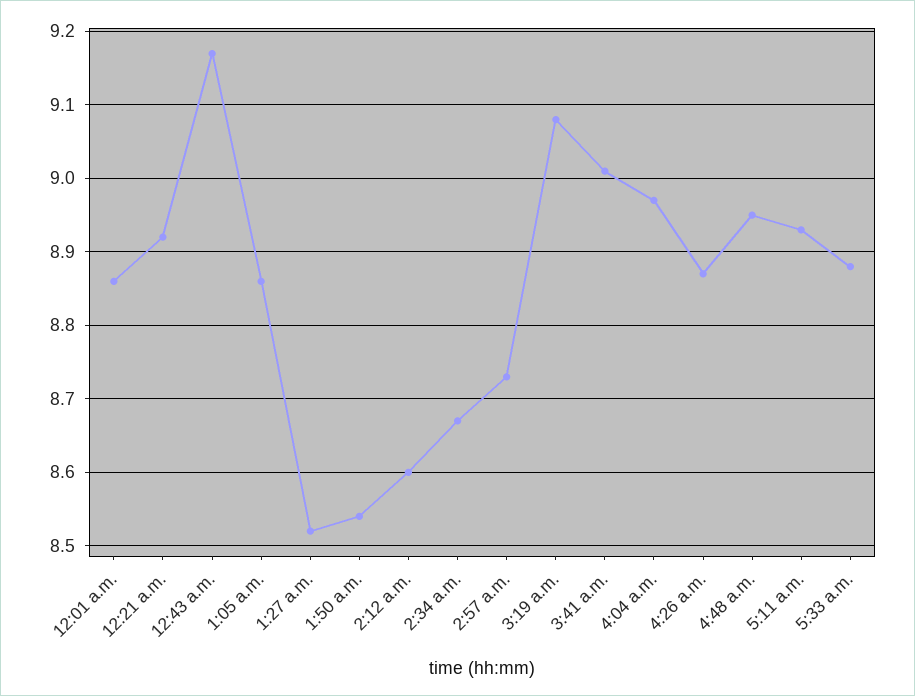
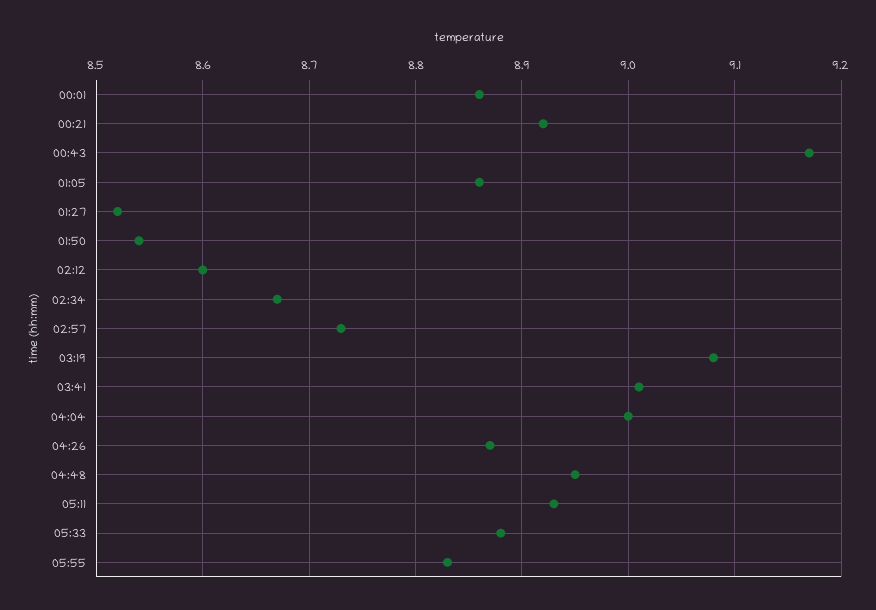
4:04 a.m.: 8.97 -> 9
05:55: none -> 8.83

